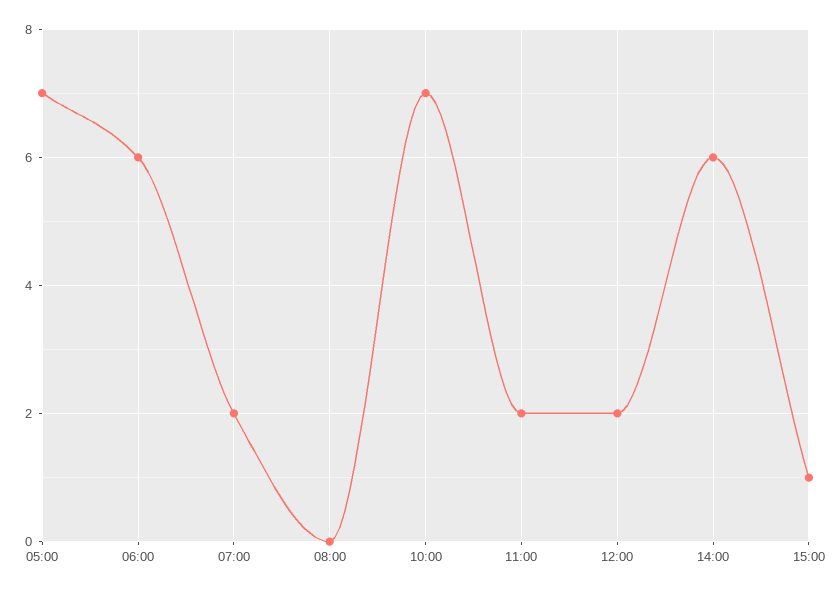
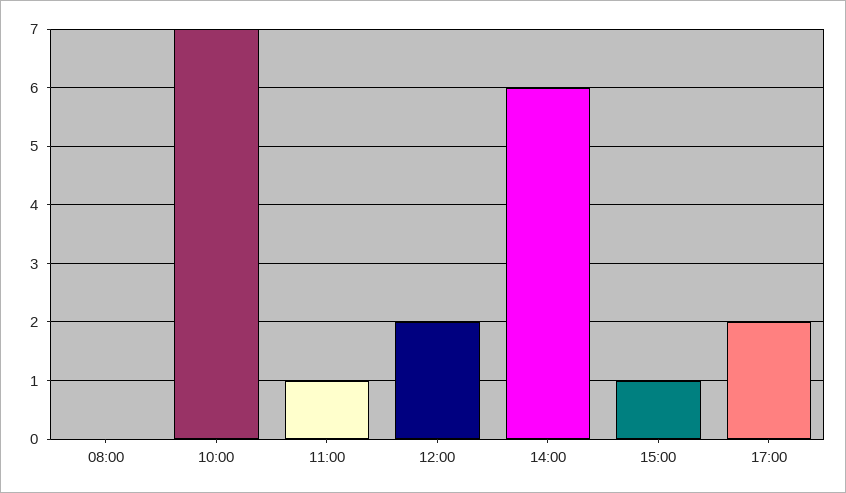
05:00: 7 -> none
06:00: 6 -> none
07:00: 2 -> none
11:00: 2 -> 1
17:00: none -> 2

